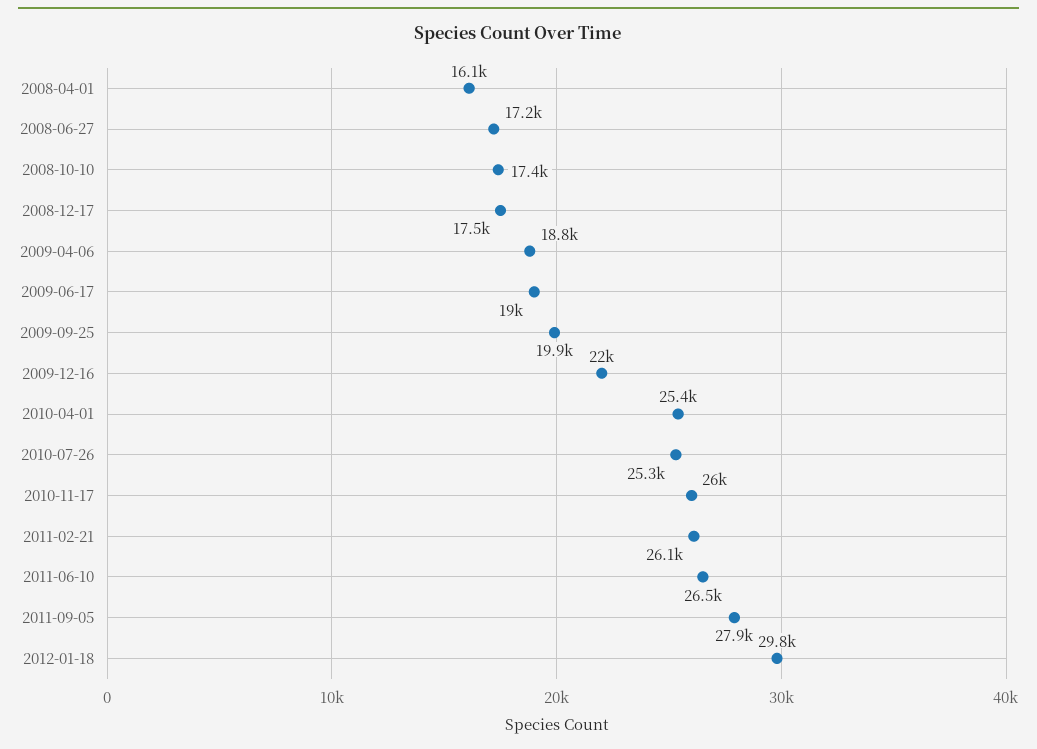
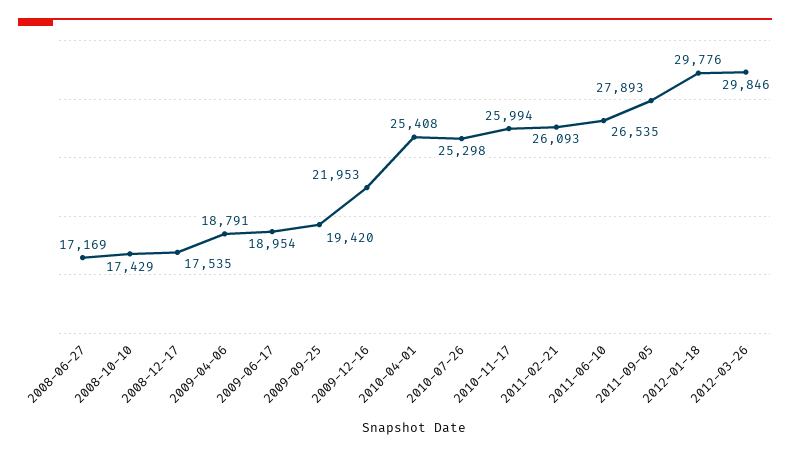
2008-04-01: 16100 -> none
2009-09-25: 19900 -> 19420
2012-03-26: none -> 29846

